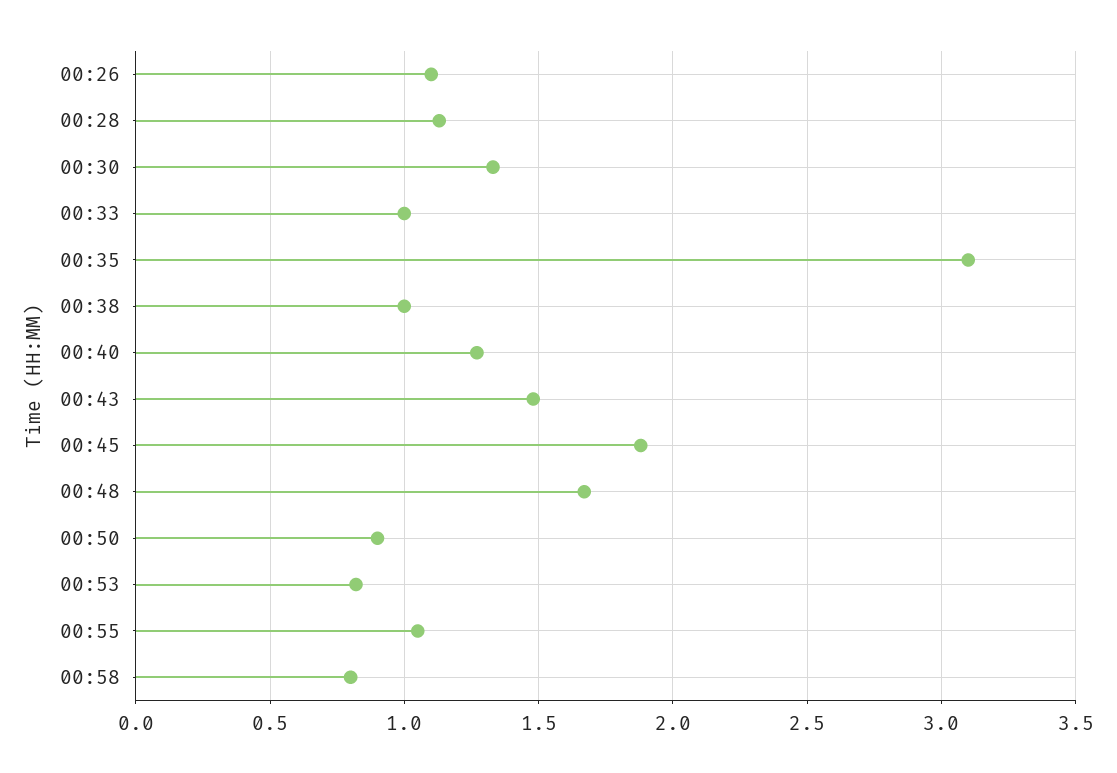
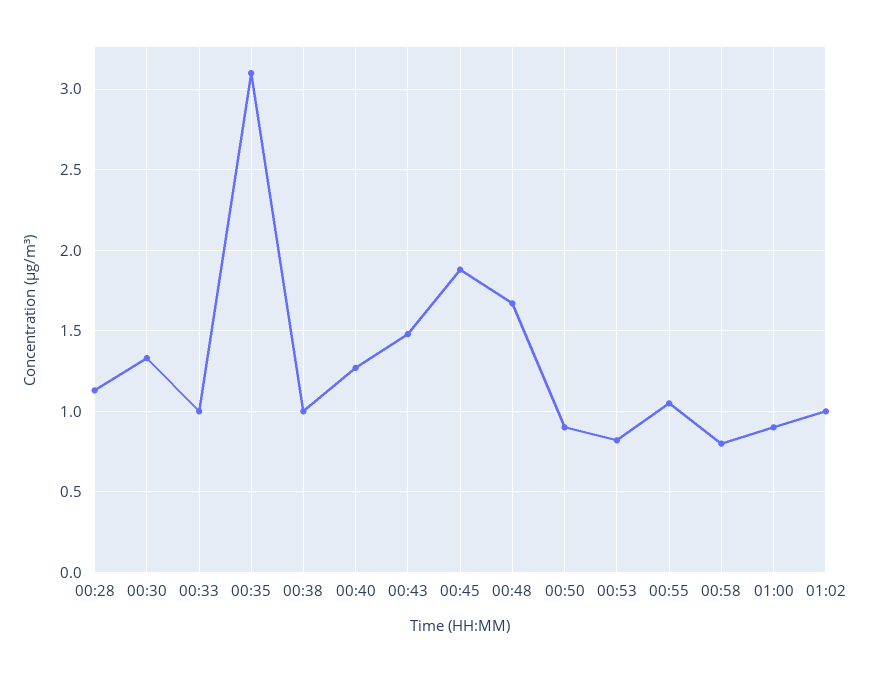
00:26: 1.1 -> none
01:00: none -> 0.9
01:02: none -> 1

